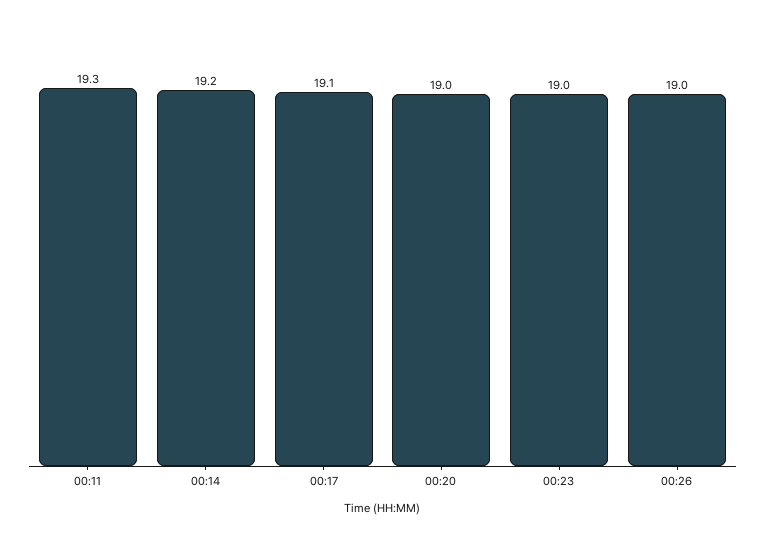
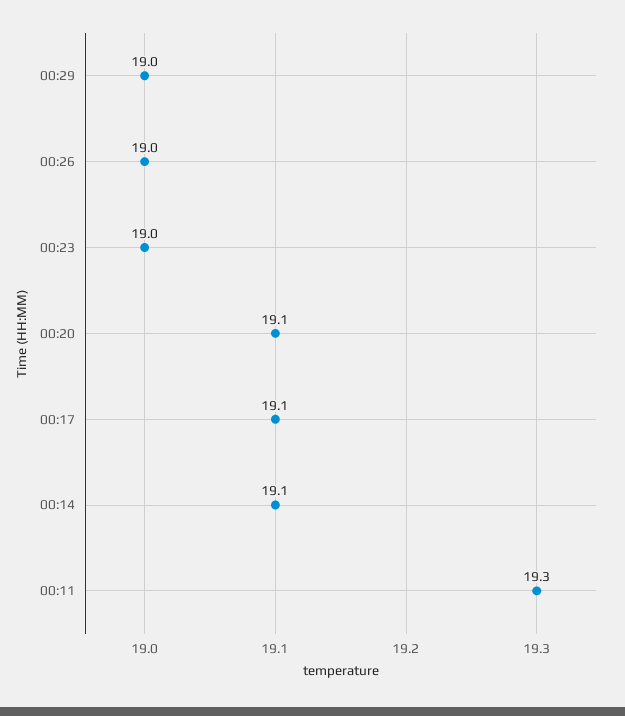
00:14: 19.2 -> 19.1
00:20: 19 -> 19.1
00:29: none -> 19

